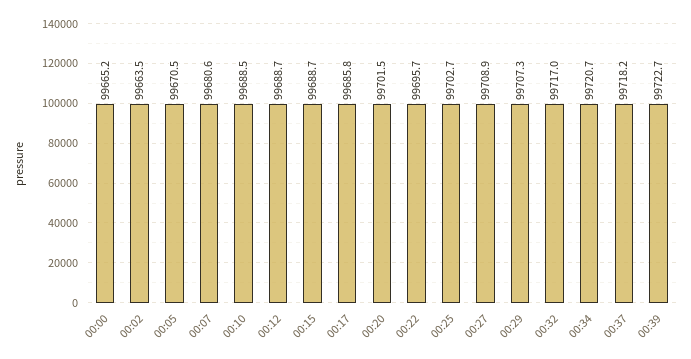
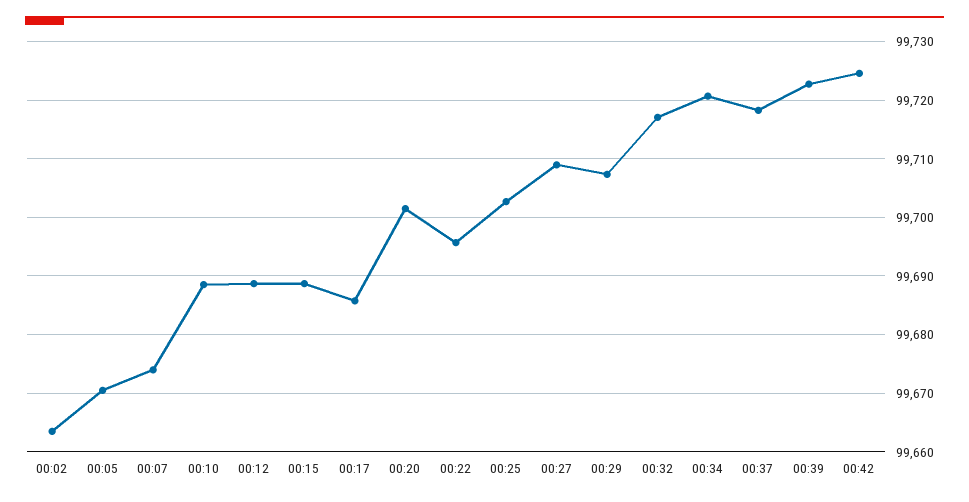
00:00: 99665.2 -> none
00:07: 99680.6 -> 99674
00:42: none -> 99724

